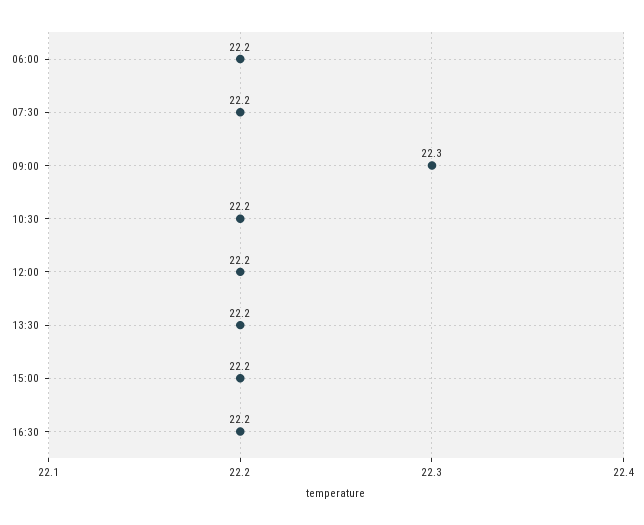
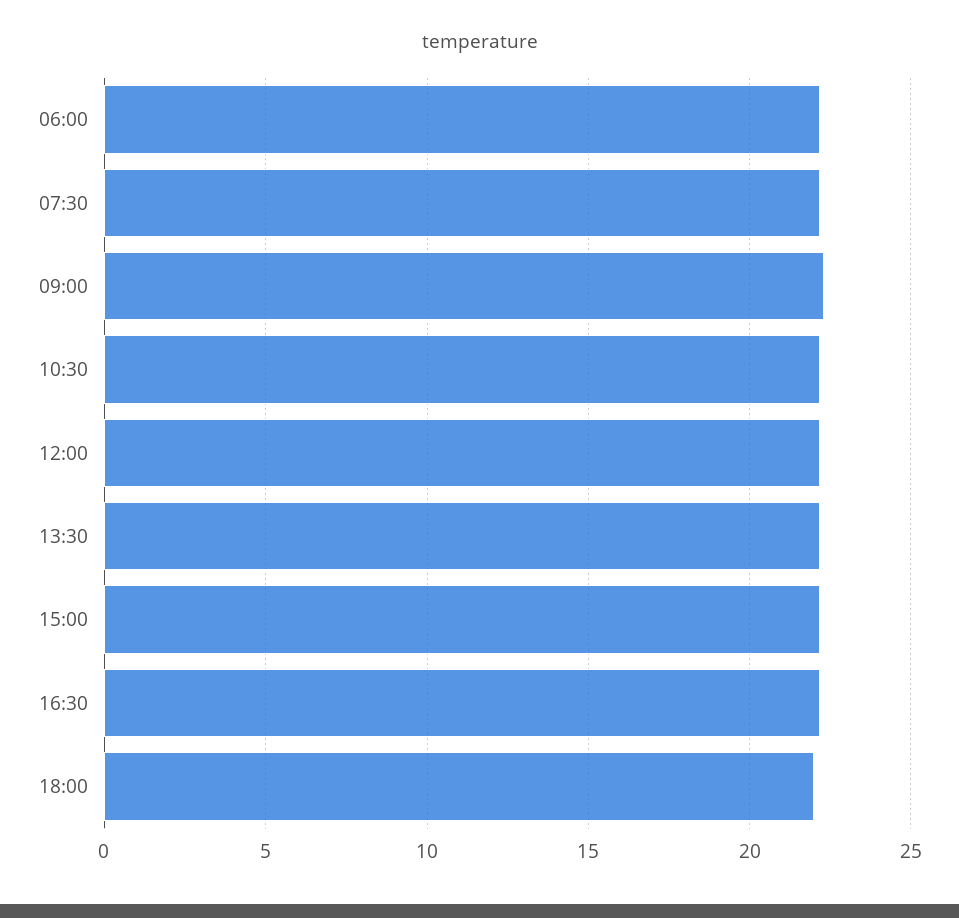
18:00: none -> 22

